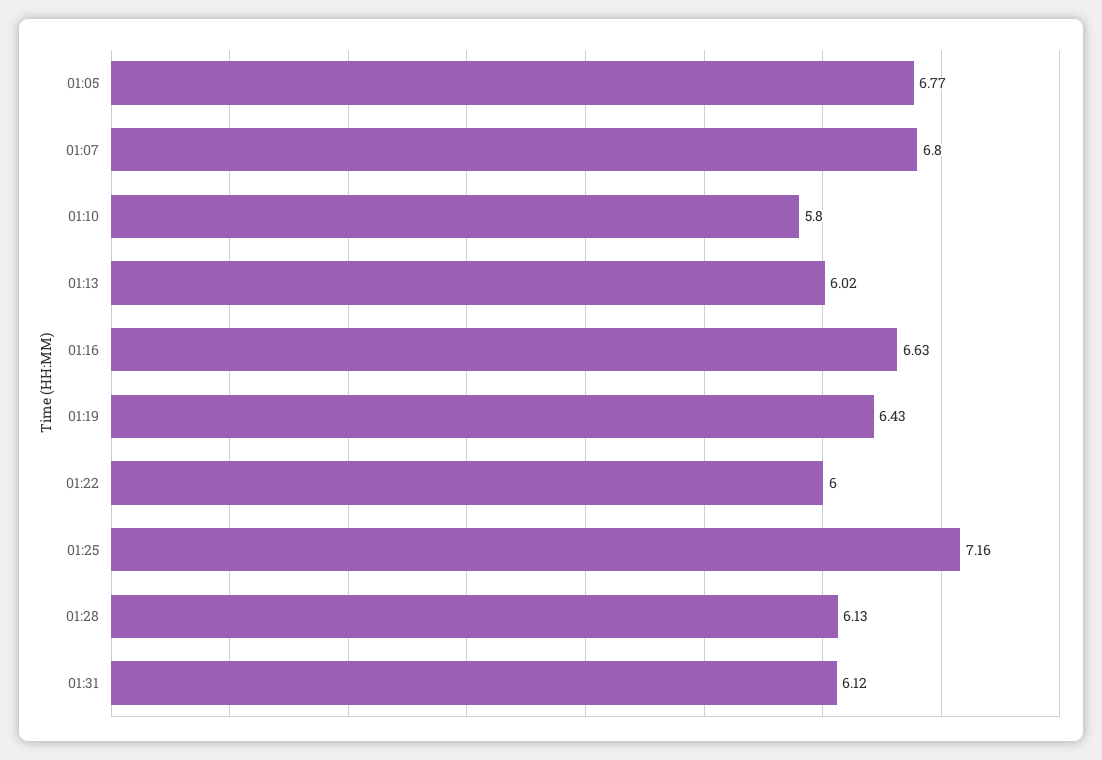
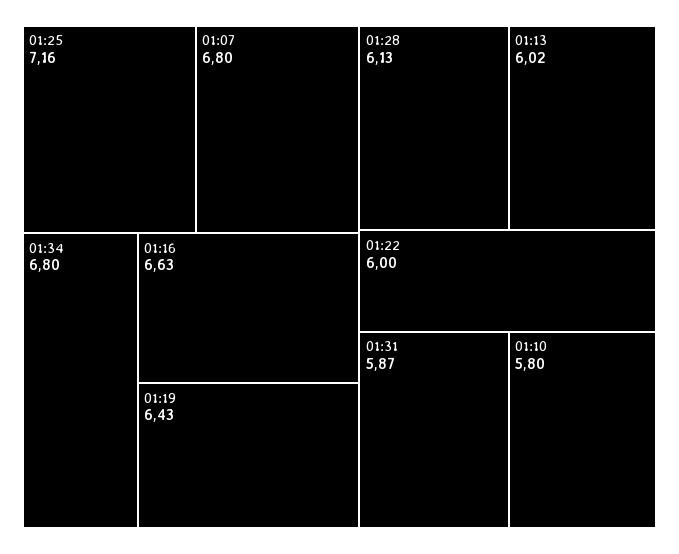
01:05: 6.77 -> none
01:31: 6.12 -> 5.87
01:34: none -> 6.8

